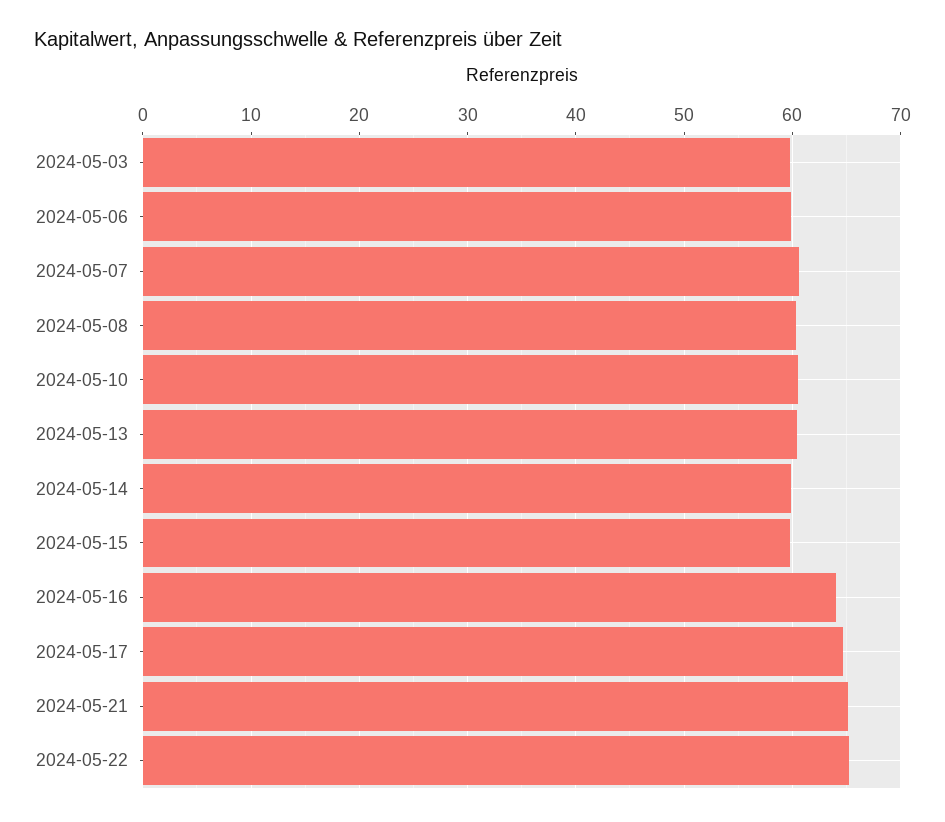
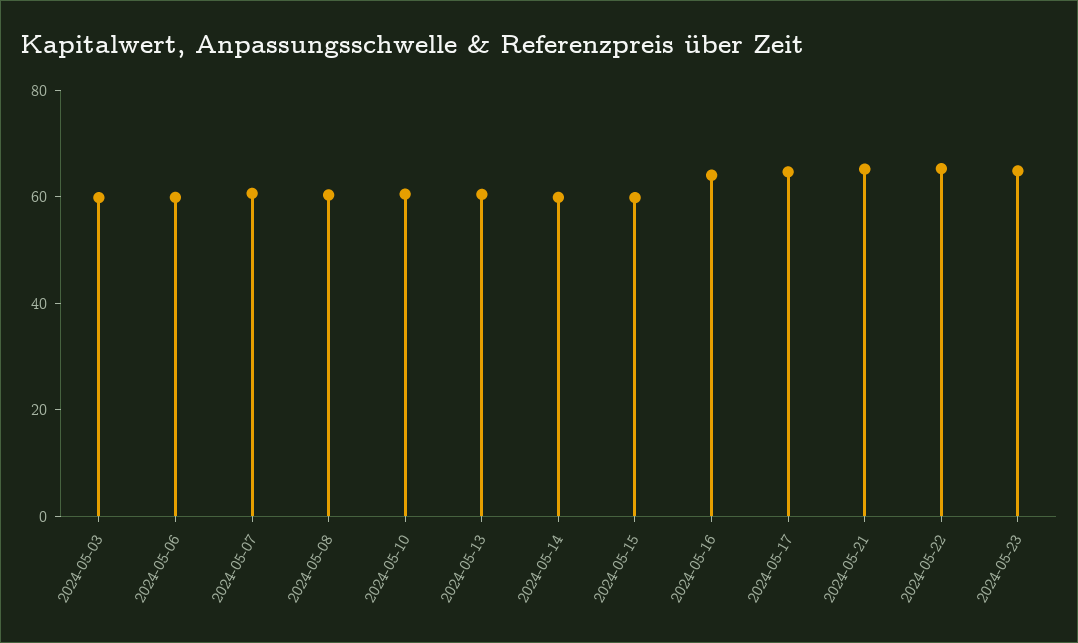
2024-05-23: none -> 65

